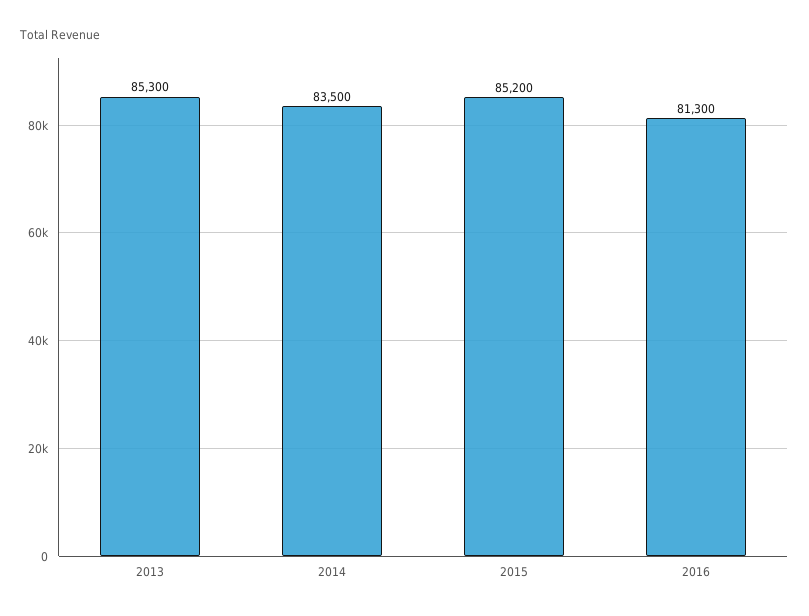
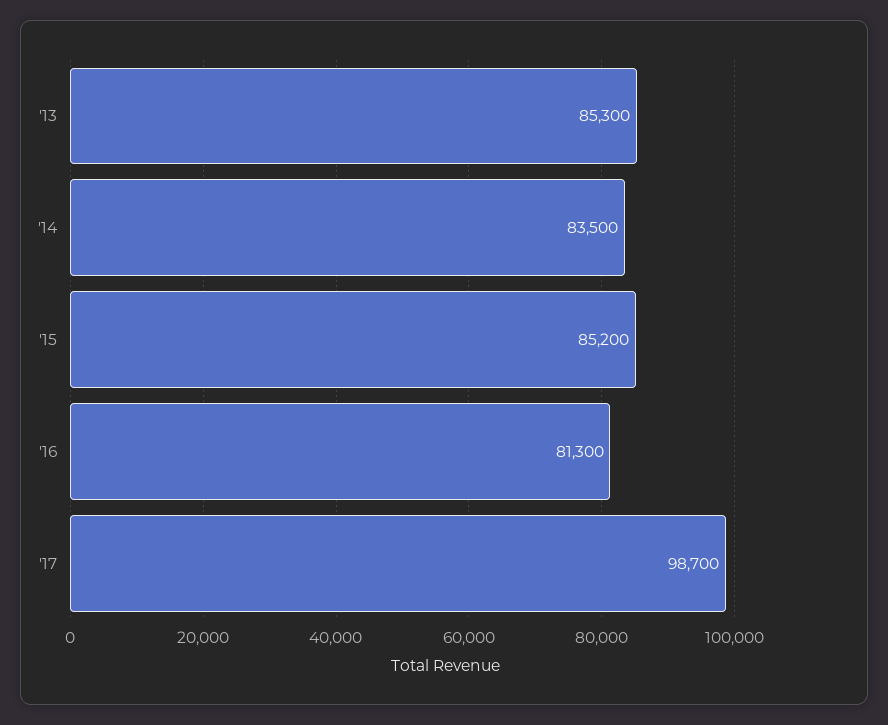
'17: none -> 98700

